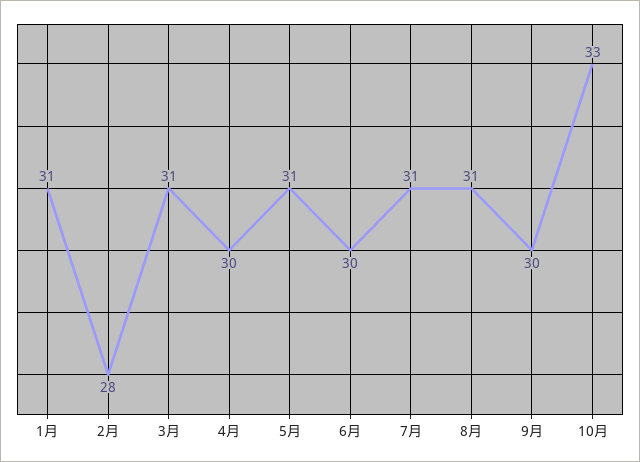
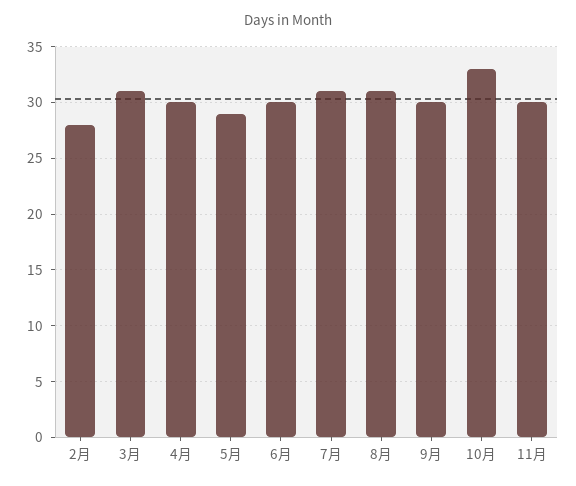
1月: 31 -> none
5月: 31 -> 29
11月: none -> 30

